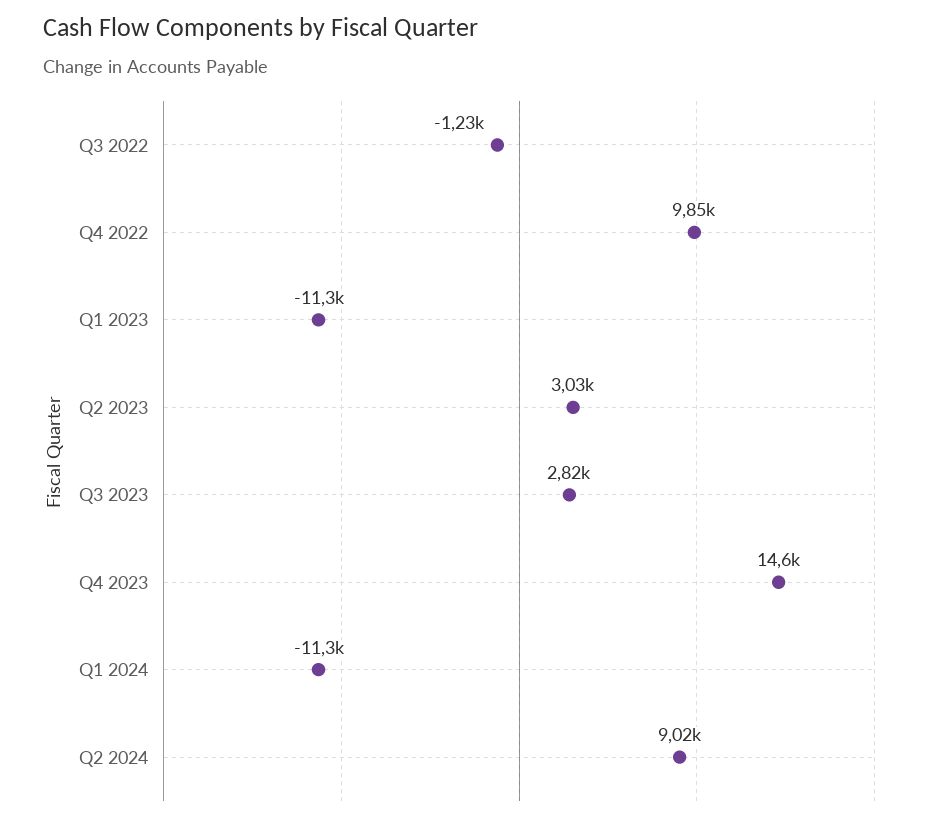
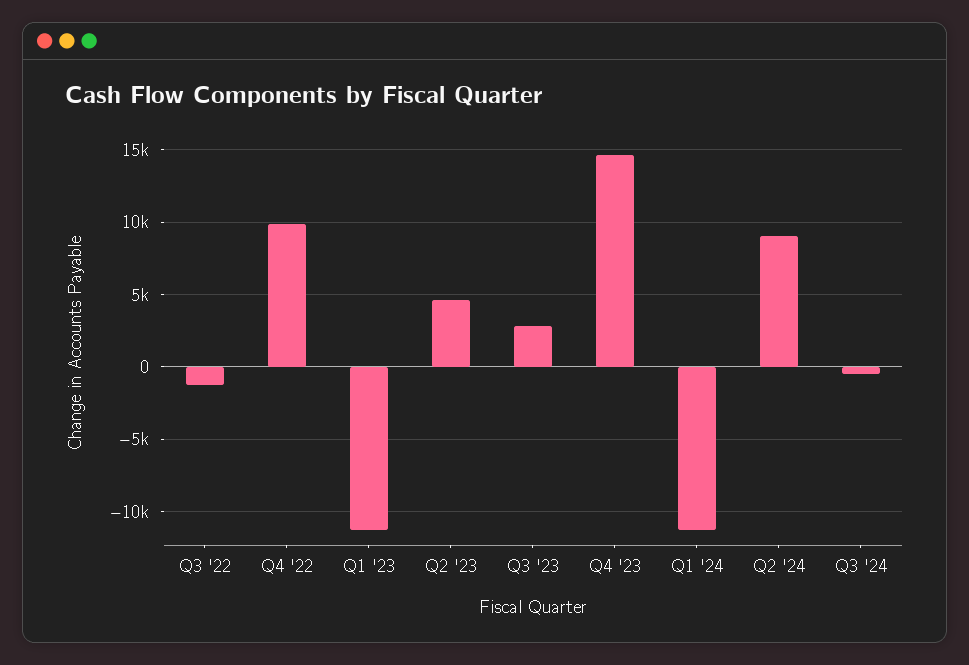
Q2 2023: 3030 -> 4500
Q3 '24: none -> -500

